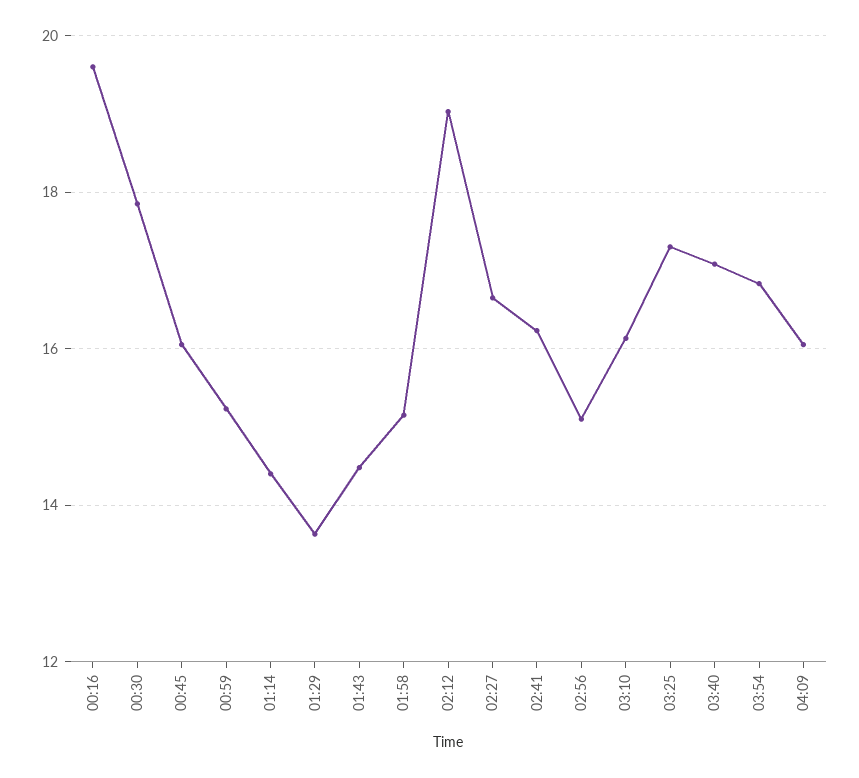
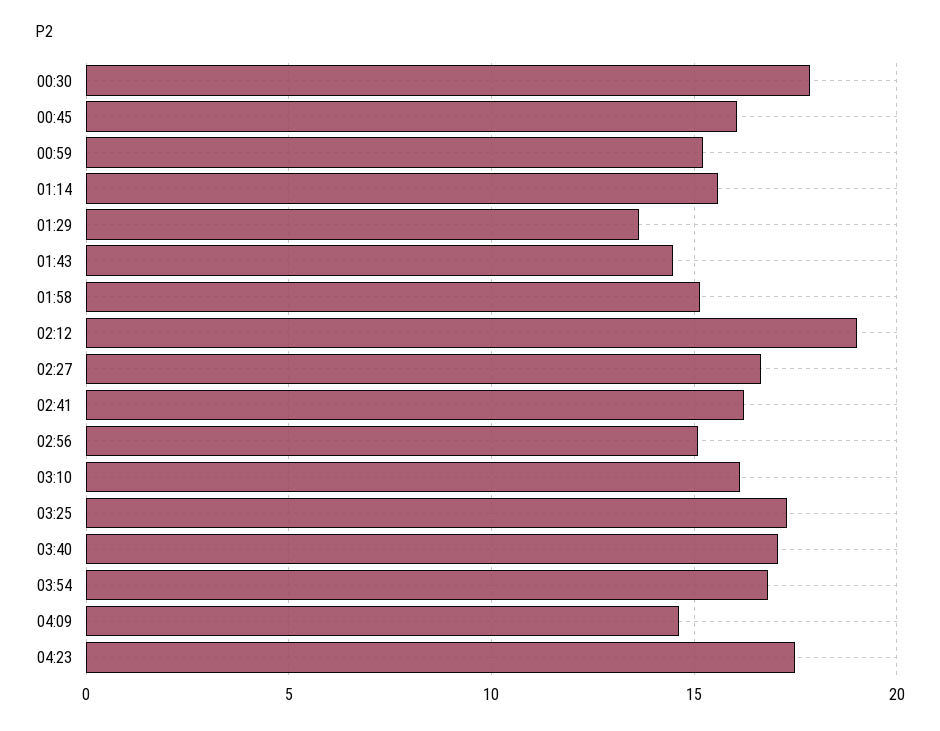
00:16: 19.6 -> none
01:14: 14.4 -> 15.5
04:09: 16 -> 14.5
04:23: none -> 17.5

